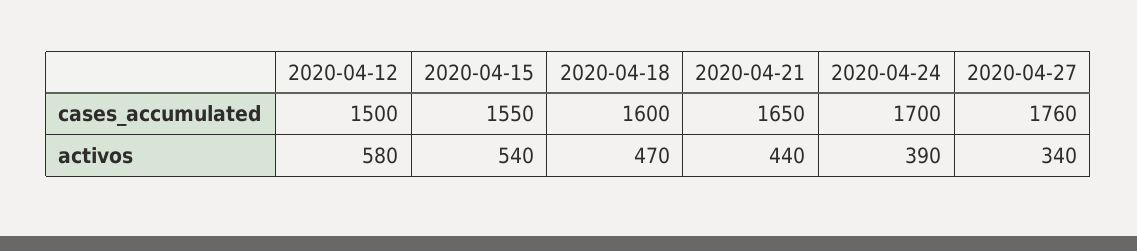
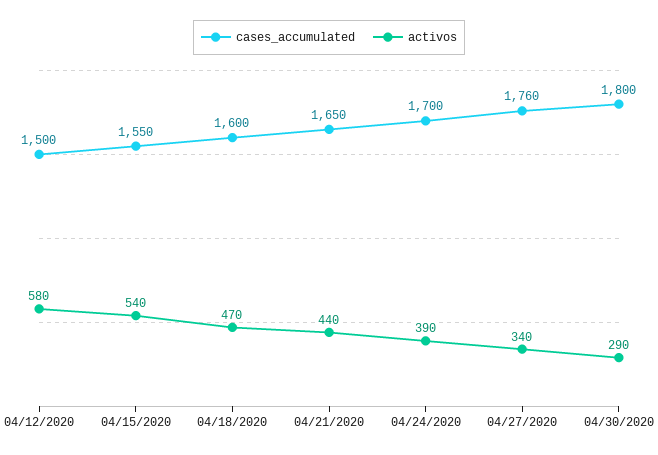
cases_accumulated, 04/30/2020: none -> 1800
activos, 04/30/2020: none -> 290

